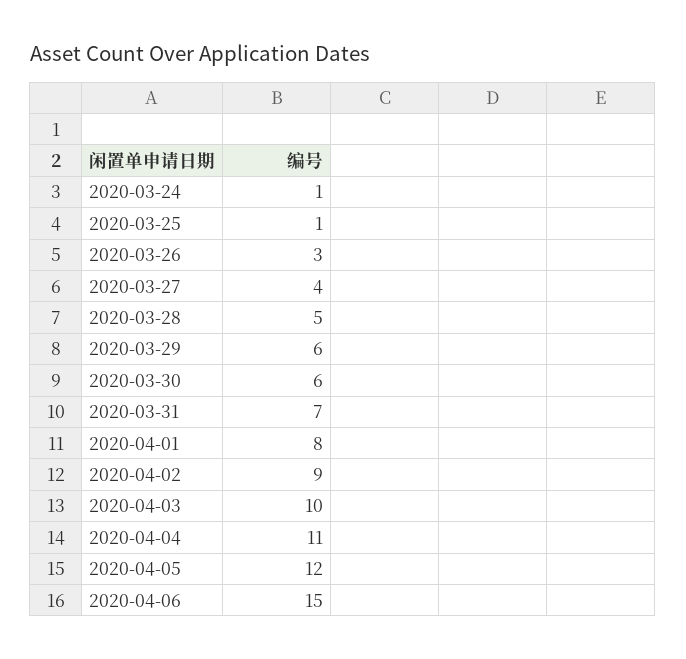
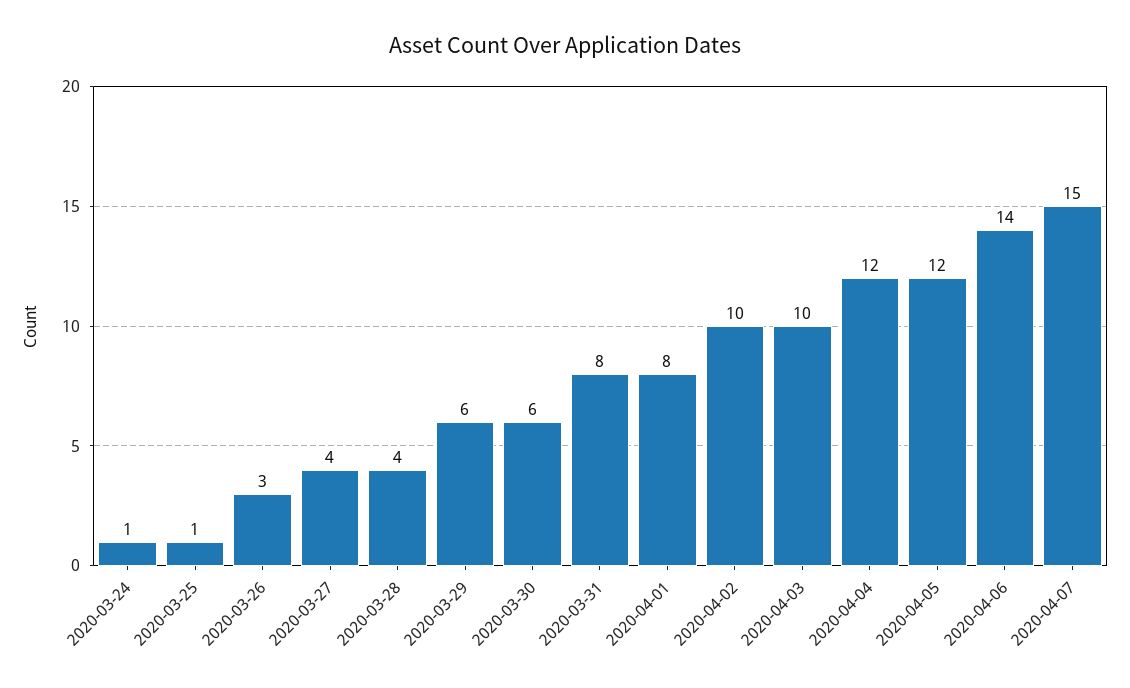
2020-03-28: 5 -> 4
2020-03-31: 7 -> 8
2020-04-02: 9 -> 10
2020-04-04: 11 -> 12
2020-04-06: 15 -> 14
2020-04-07: none -> 15

